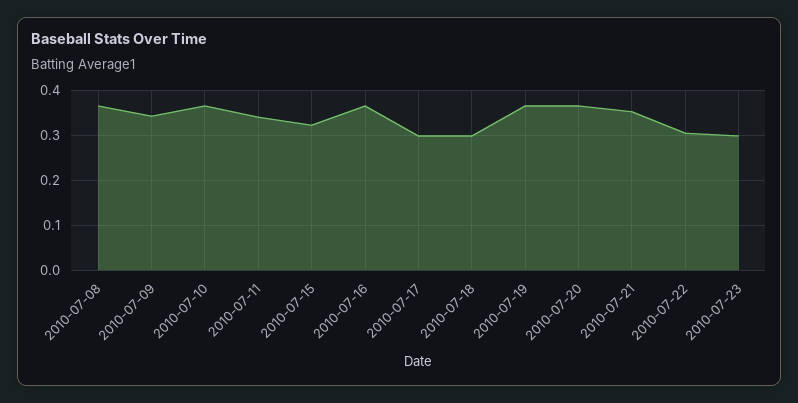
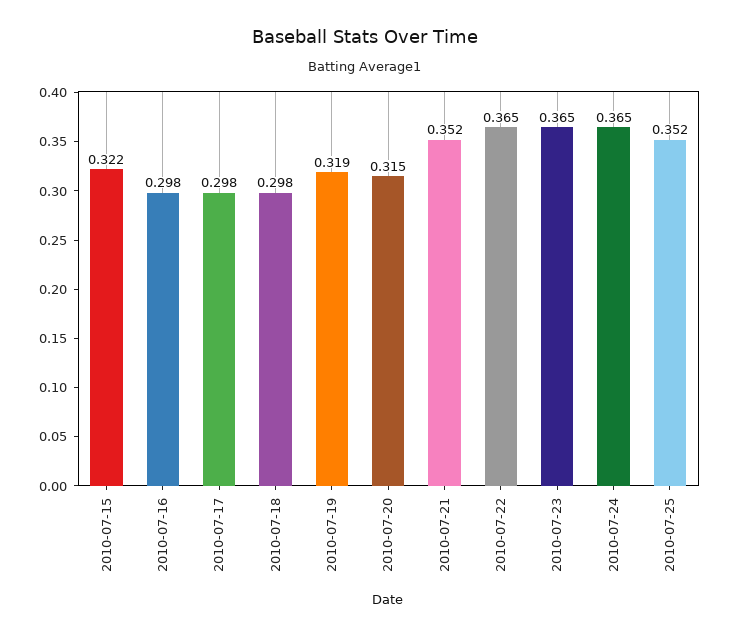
2010-07-08: 0.36 -> none
2010-07-09: 0.34 -> none
2010-07-10: 0.36 -> none
2010-07-11: 0.34 -> none
2010-07-16: 0.36 -> 0.298
2010-07-19: 0.36 -> 0.319
2010-07-20: 0.36 -> 0.315
2010-07-22: 0.3 -> 0.365
2010-07-23: 0.3 -> 0.365
2010-07-24: none -> 0.365
2010-07-25: none -> 0.352

